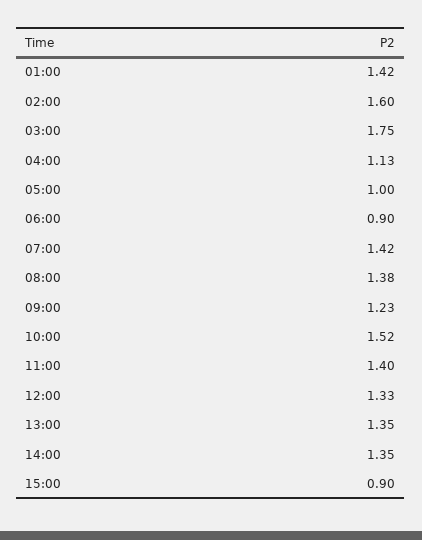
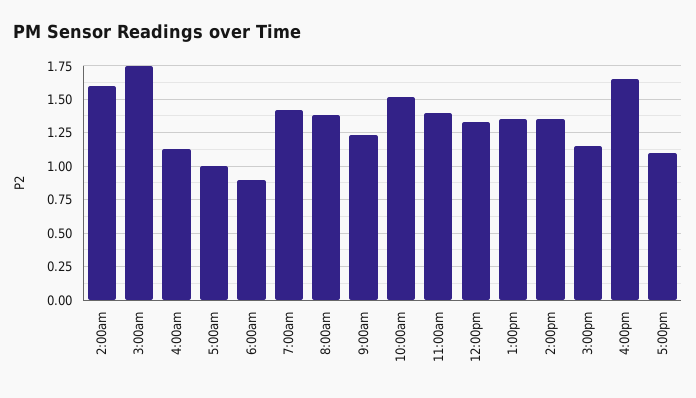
01:00: 1.42 -> none
15:00: 0.9 -> 1.15
4:00pm: none -> 1.65
5:00pm: none -> 1.1

